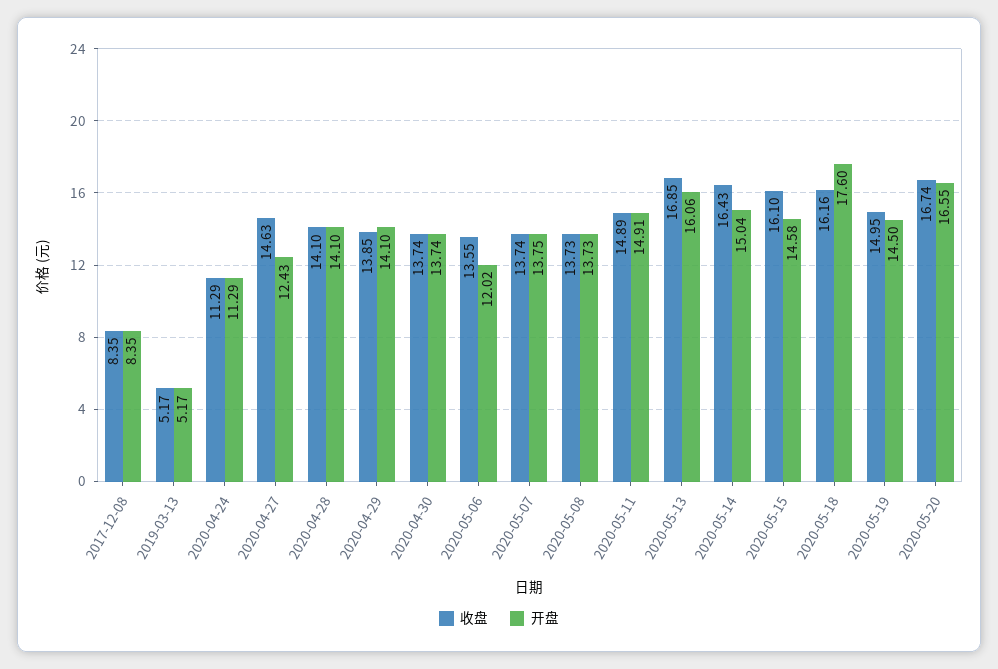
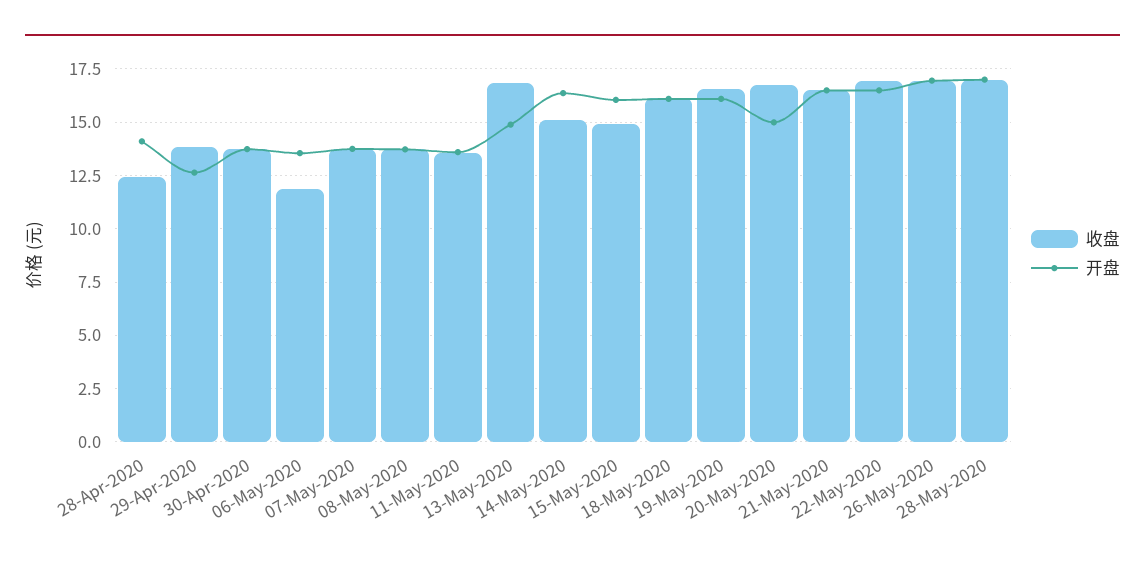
收盘, 2017-12-08: 8.35 -> none
开盘, 2017-12-08: 8.35 -> none
收盘, 2019-03-13: 5.17 -> none
开盘, 2019-03-13: 5.17 -> none
收盘, 2020-04-24: 11.29 -> none
开盘, 2020-04-24: 11.29 -> none
收盘, 2020-04-27: 14.63 -> none
开盘, 2020-04-27: 12.43 -> none
收盘, 2020-04-28: 14.1 -> 12.5
开盘, 2020-04-29: 14.1 -> 12.5
收盘, 2020-05-06: 13.55 -> 12
开盘, 2020-05-06: 12.02 -> 13.5
收盘, 2020-05-11: 14.89 -> 13.5
开盘, 2020-05-11: 14.91 -> 13.5
开盘, 2020-05-13: 16.06 -> 15
收盘, 2020-05-14: 16.43 -> 15
开盘, 2020-05-14: 15.04 -> 16.5
收盘, 2020-05-15: 16.1 -> 15
开盘, 2020-05-15: 14.58 -> 16
开盘, 2020-05-18: 17.6 -> 16
收盘, 2020-05-19: 14.95 -> 16.5
开盘, 2020-05-19: 14.5 -> 16
开盘, 2020-05-20: 16.55 -> 15
收盘, 21-May-2020: none -> 16.5
开盘, 21-May-2020: none -> 16.5
收盘, 22-May-2020: none -> 17
开盘, 22-May-2020: none -> 16.5
收盘, 26-May-2020: none -> 17
开盘, 26-May-2020: none -> 17
收盘, 28-May-2020: none -> 17
开盘, 28-May-2020: none -> 17

